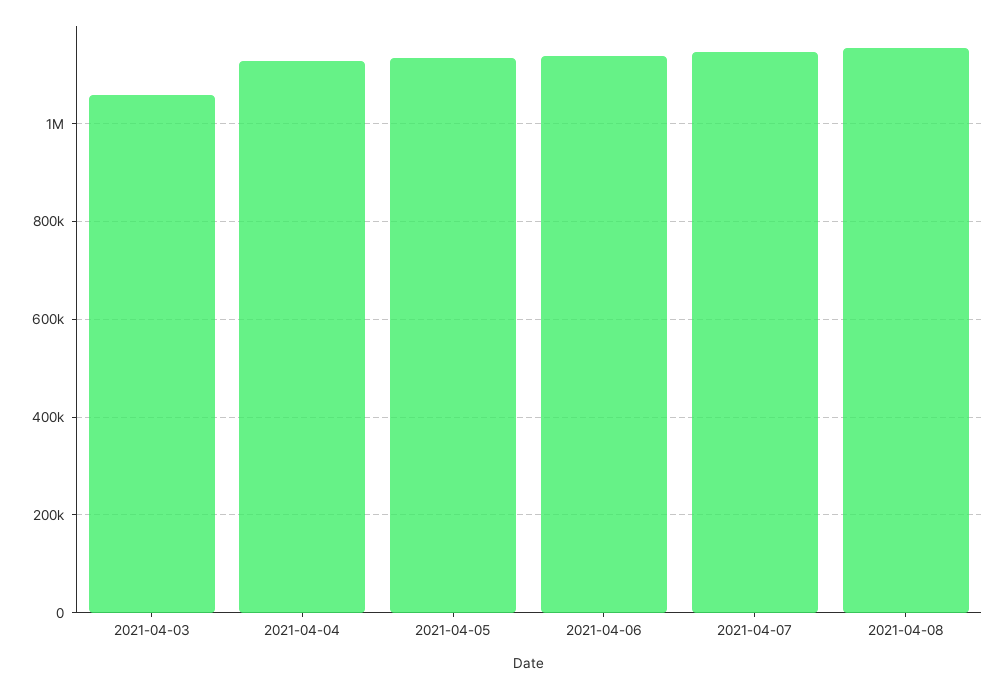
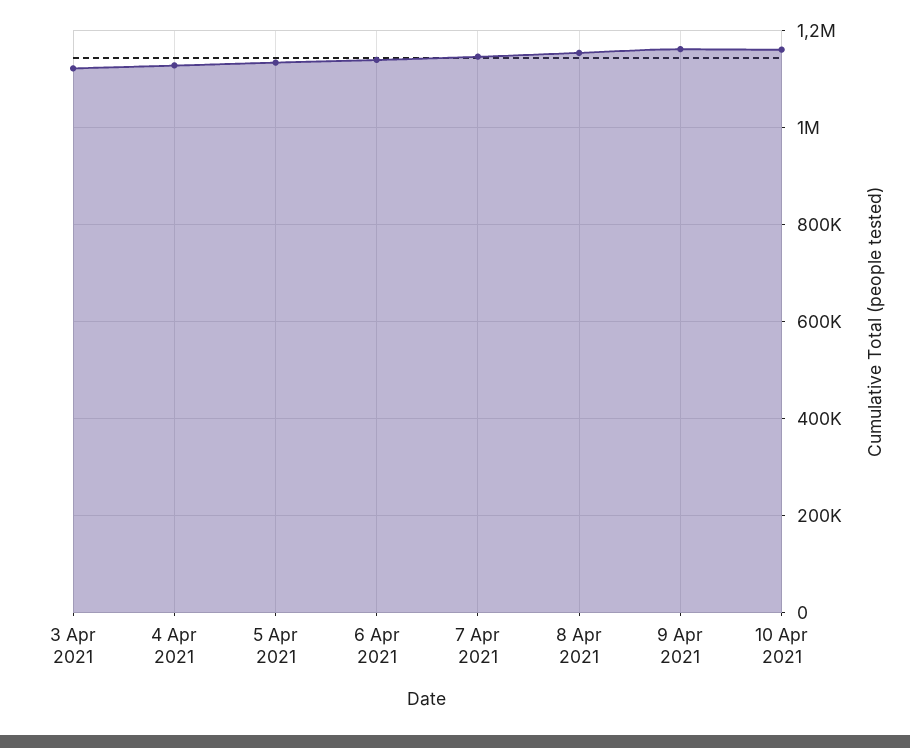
2021-04-03: 1060000 -> 1120000
9 Apr 2021: none -> 1160000
10 Apr 2021: none -> 1160000

